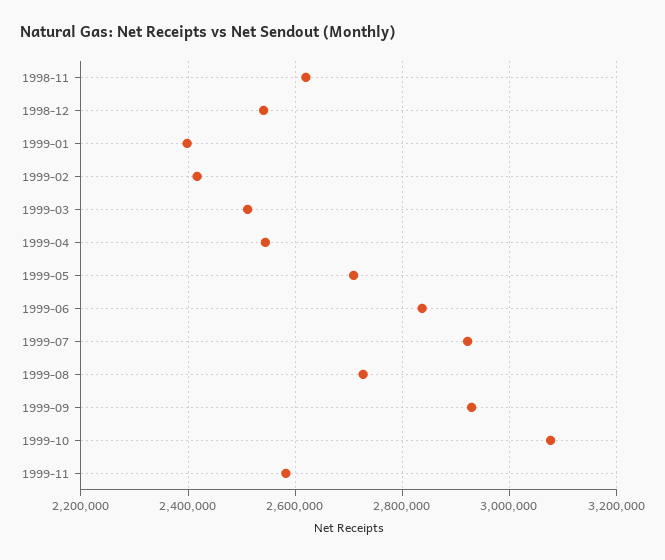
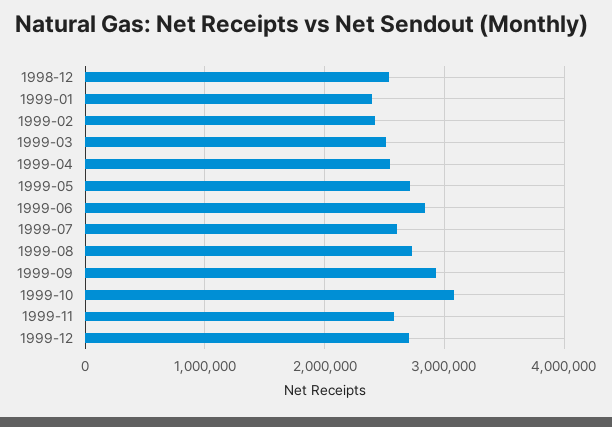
1998-11: 2620000 -> none
1999-07: 2920000 -> 2600000
1999-12: none -> 2700000

